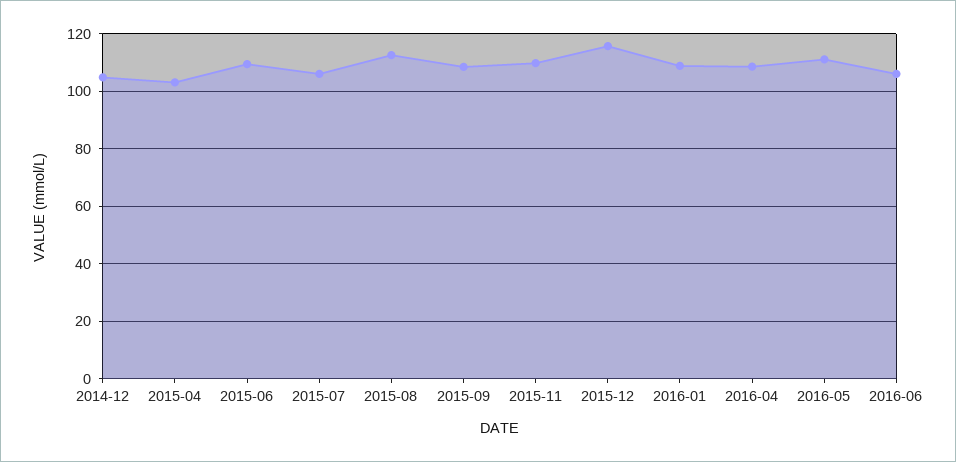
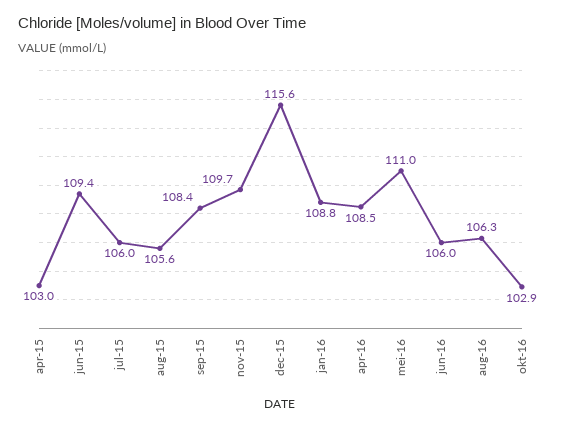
2014-12: 105 -> none
2015-08: 112.5 -> 105.6
aug-16: none -> 106.3
okt-16: none -> 102.9

